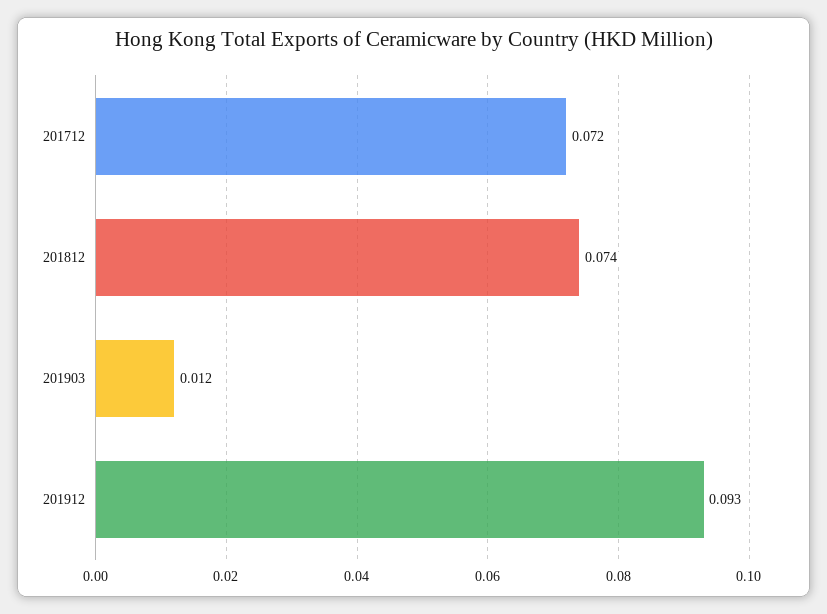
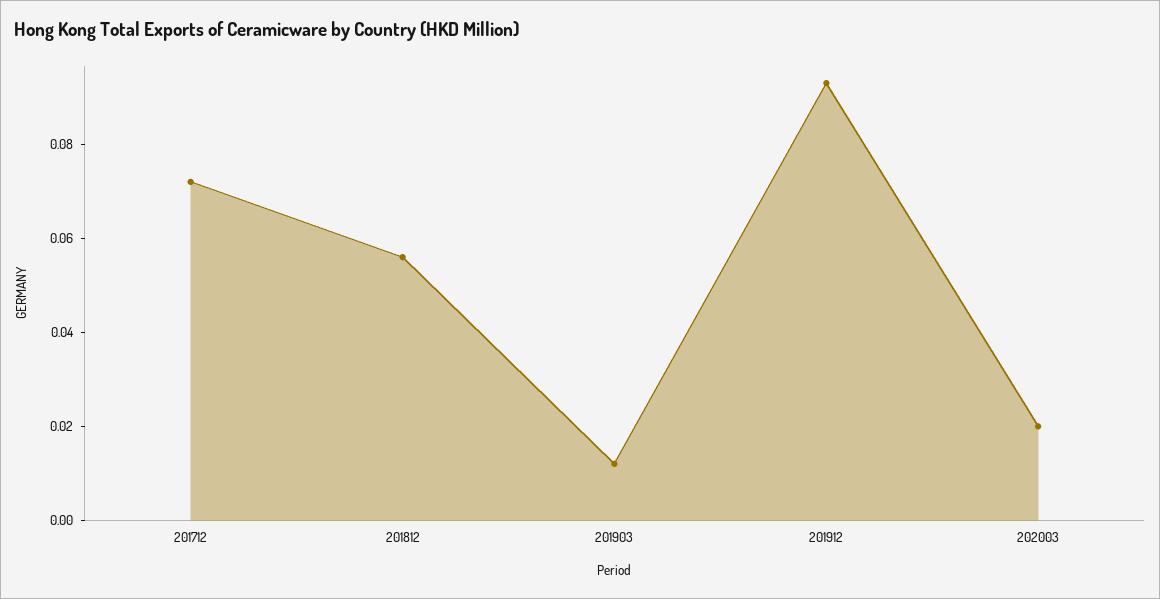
201812: 0.074 -> 0.055
202003: none -> 0.02

